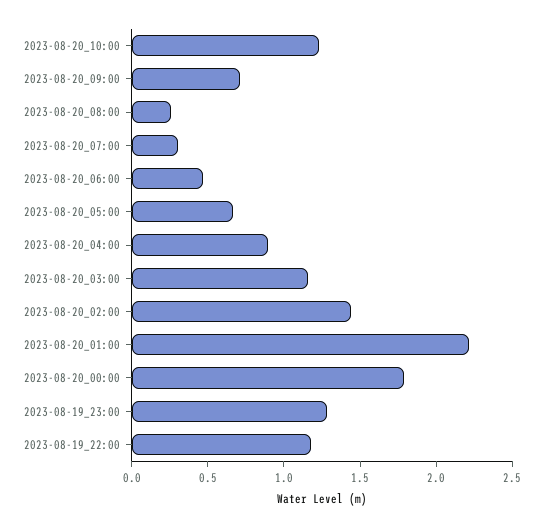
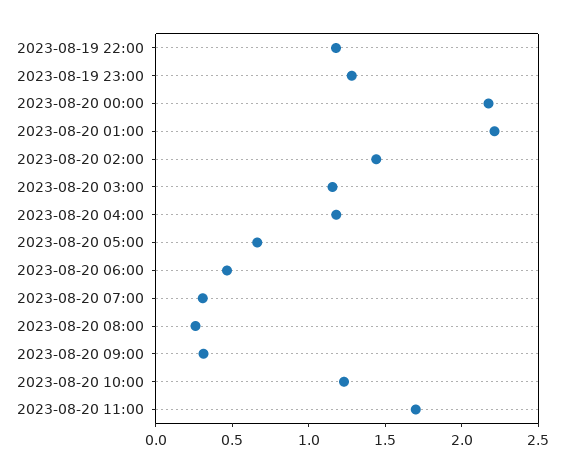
2023-08-20_09:00: 0.7 -> 0.3
2023-08-20_04:00: 0.9 -> 1.2
2023-08-20_00:00: 1.8 -> 2.2
2023-08-20 11:00: none -> 1.7

